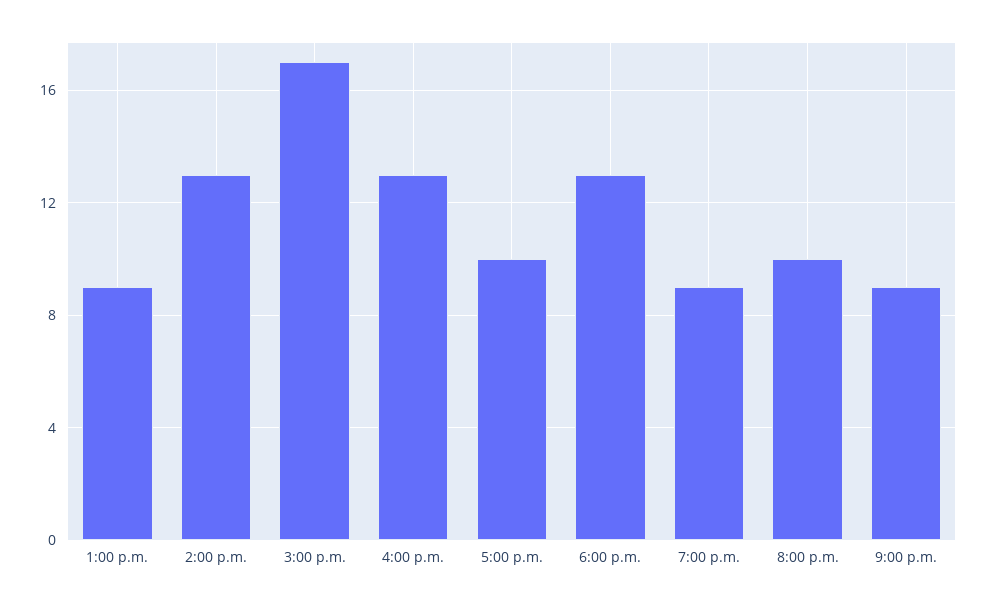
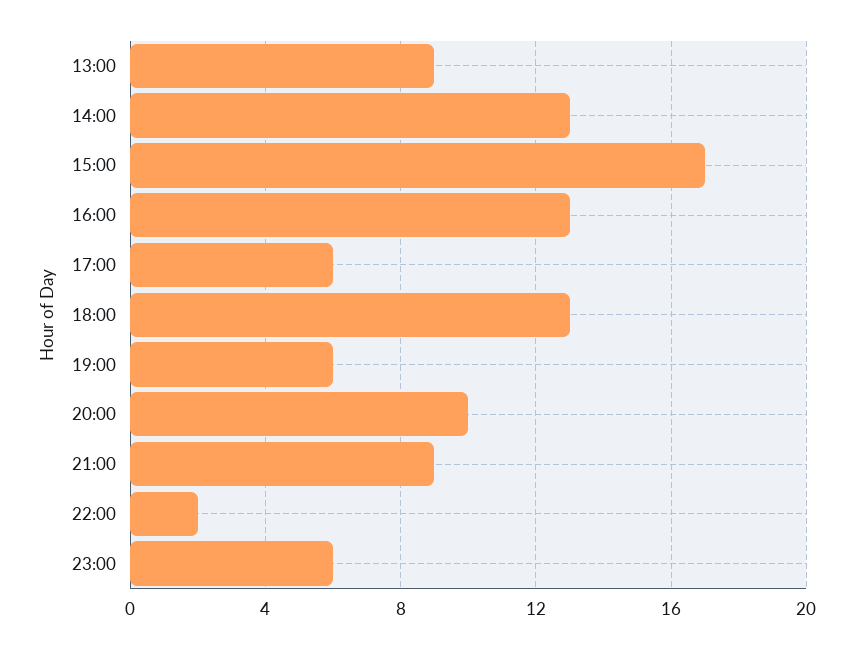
5:00 p.m.: 10 -> 6
7:00 p.m.: 9 -> 6
22:00: none -> 2
23:00: none -> 6

